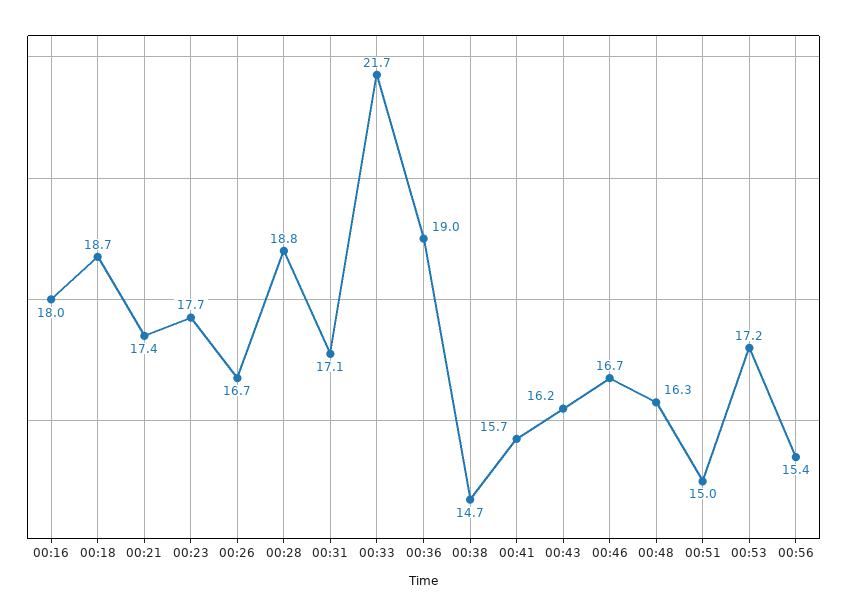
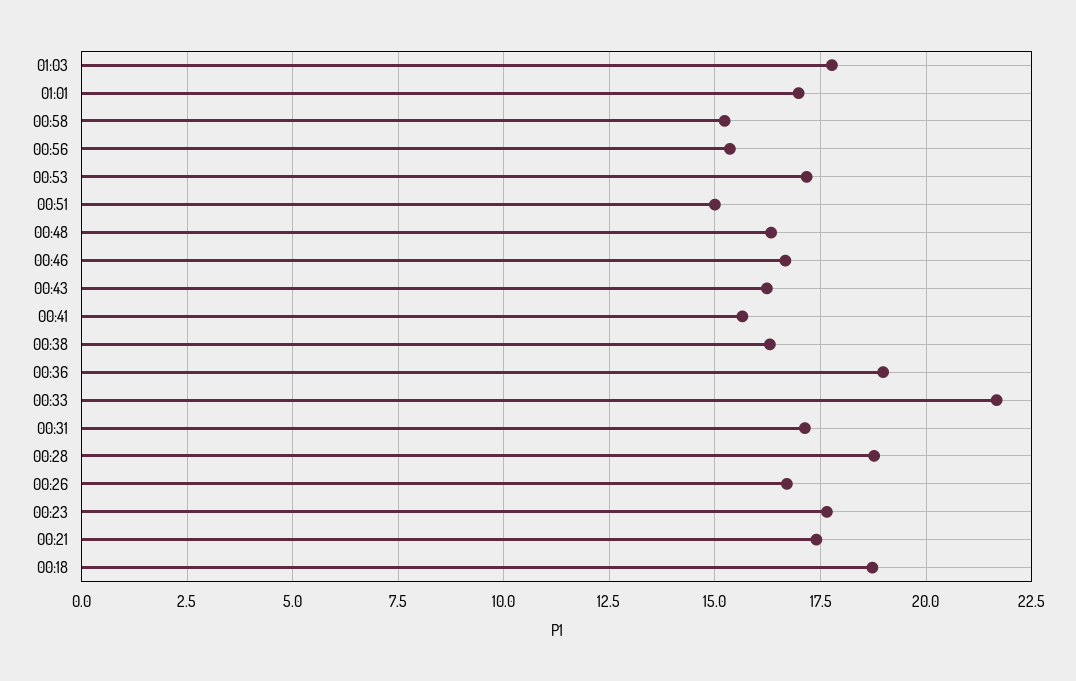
00:16: 18 -> none
00:38: 14.7 -> 16.25
01:03: none -> 17.75
01:01: none -> 17
00:58: none -> 15.25

